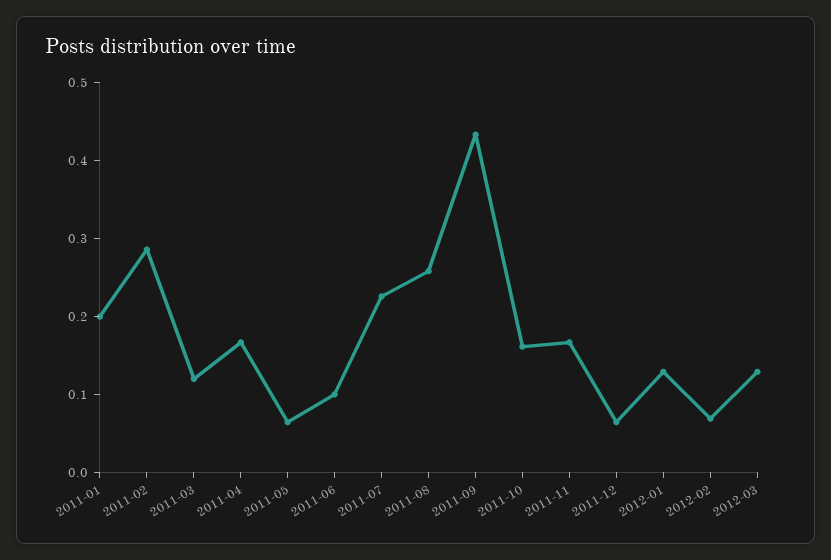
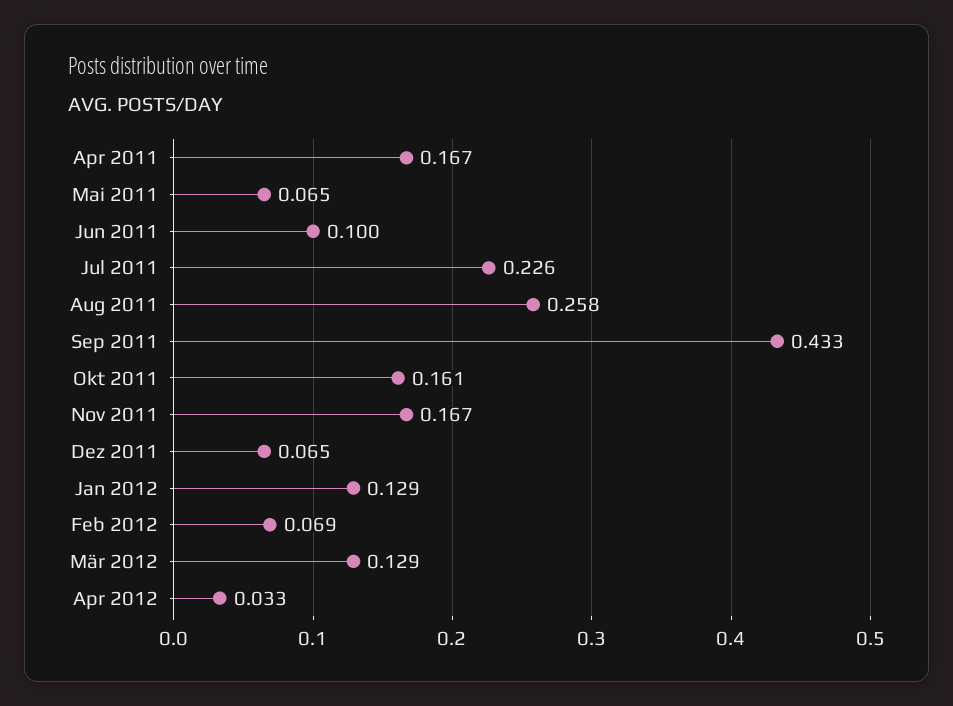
2011-01: 0.2 -> none
2011-02: 0.28 -> none
2011-03: 0.12 -> none
Apr 2012: none -> 0.033

